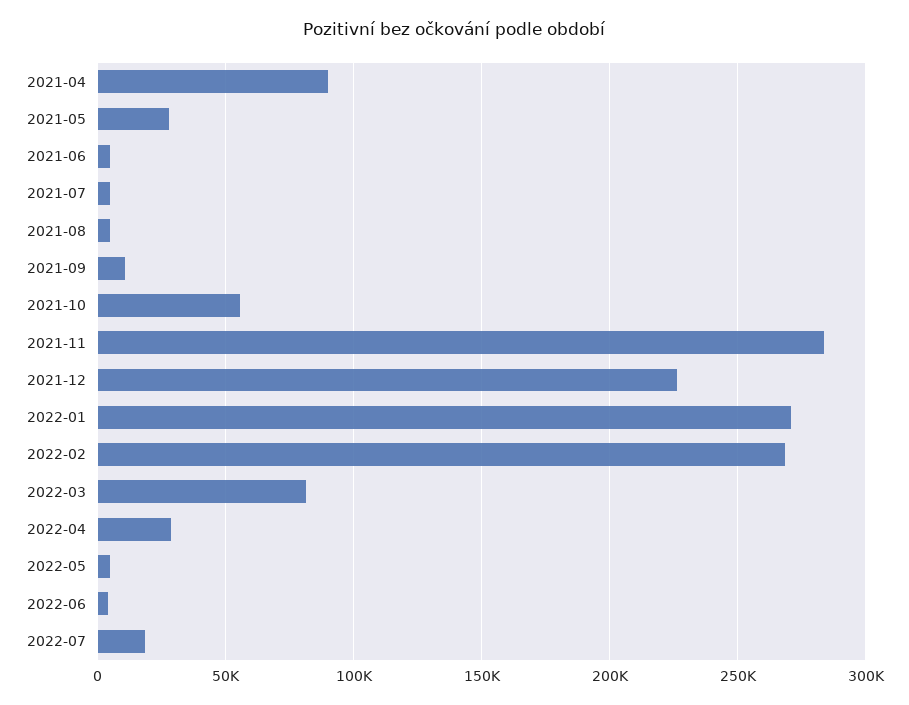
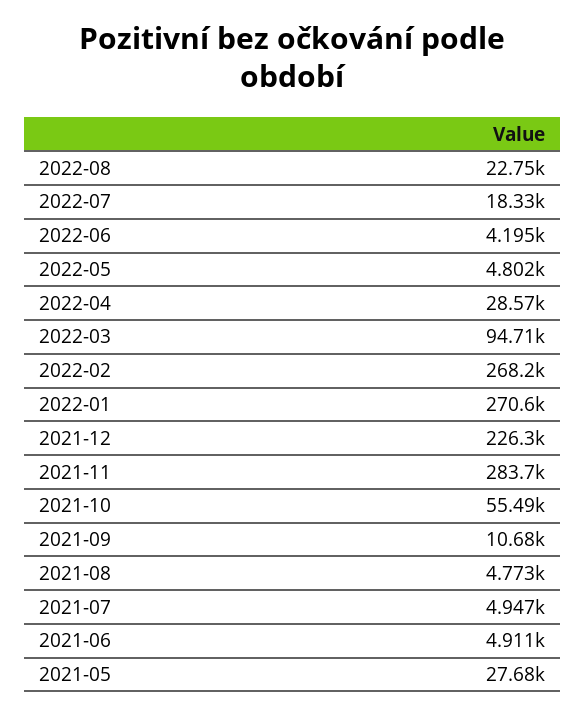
2021-04: 90000 -> none
2022-03: 80000 -> 94710
2022-08: none -> 22750

